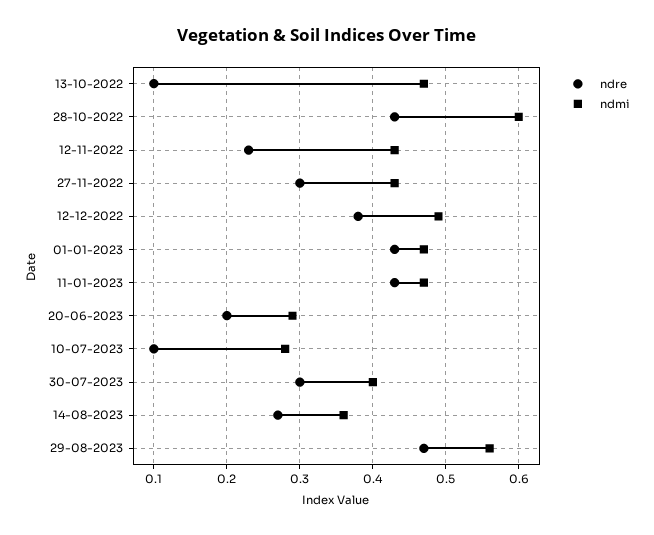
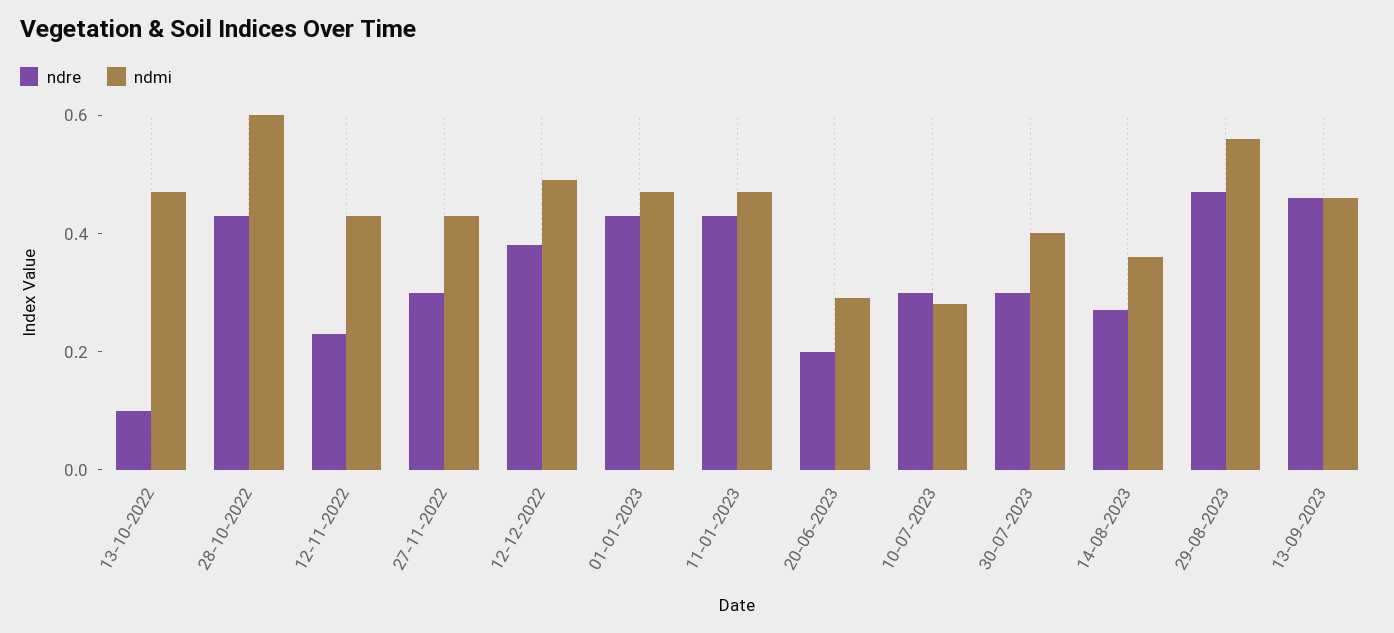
ndre, 10-07-2023: 0.1 -> 0.3
ndre, 13-09-2023: none -> 0.45
ndmi, 13-09-2023: none -> 0.45

